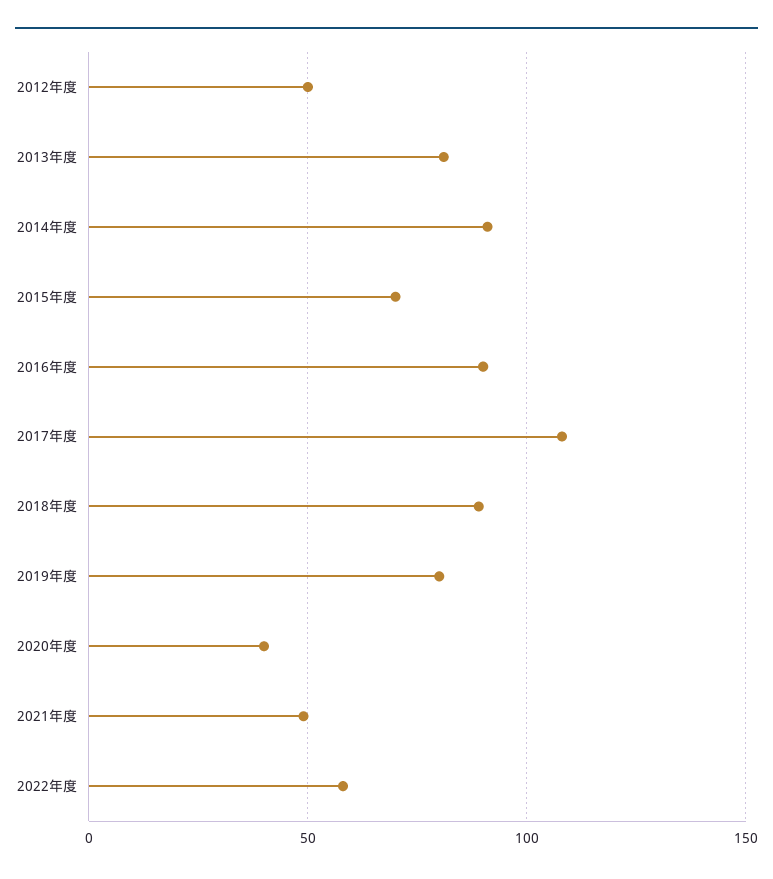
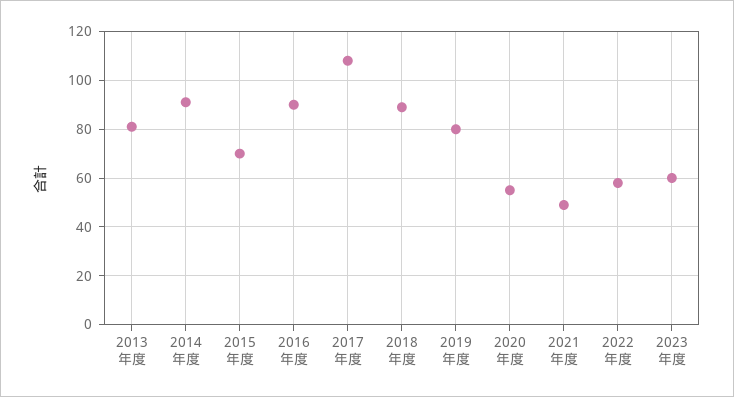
2012年度: 50 -> none
2020年度: 40 -> 55
2023年度: none -> 60

